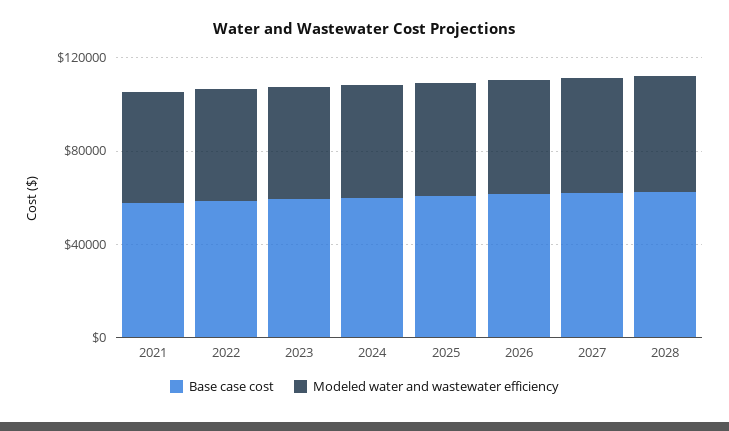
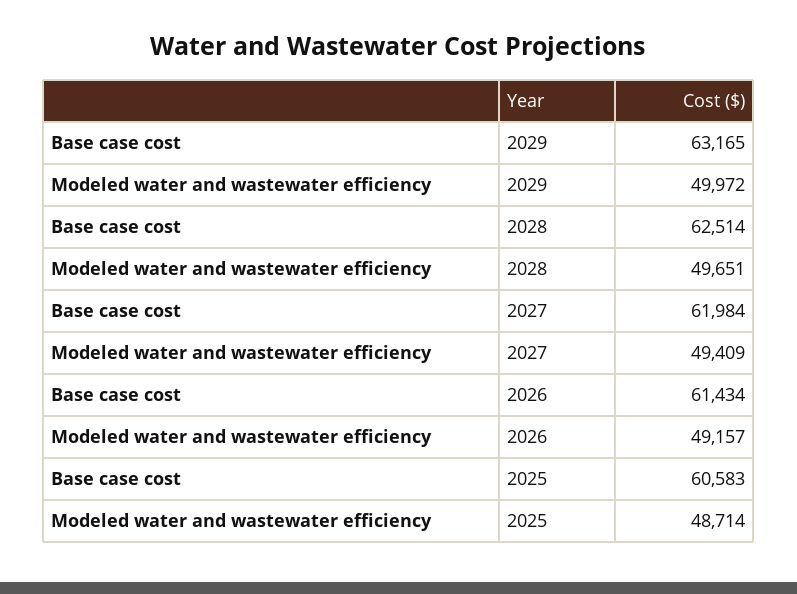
Base case cost, 2021: 60000 -> none
Modeled water and wastewater efficiency, 2021: 50000 -> none
Base case cost, 2022: 60000 -> none
Modeled water and wastewater efficiency, 2022: 50000 -> none
Base case cost, 2023: 60000 -> none
Modeled water and wastewater efficiency, 2023: 50000 -> none
Base case cost, 2024: 60000 -> none
Modeled water and wastewater efficiency, 2024: 50000 -> none
Base case cost, 2029: none -> 63165
Modeled water and wastewater efficiency, 2029: none -> 49972

